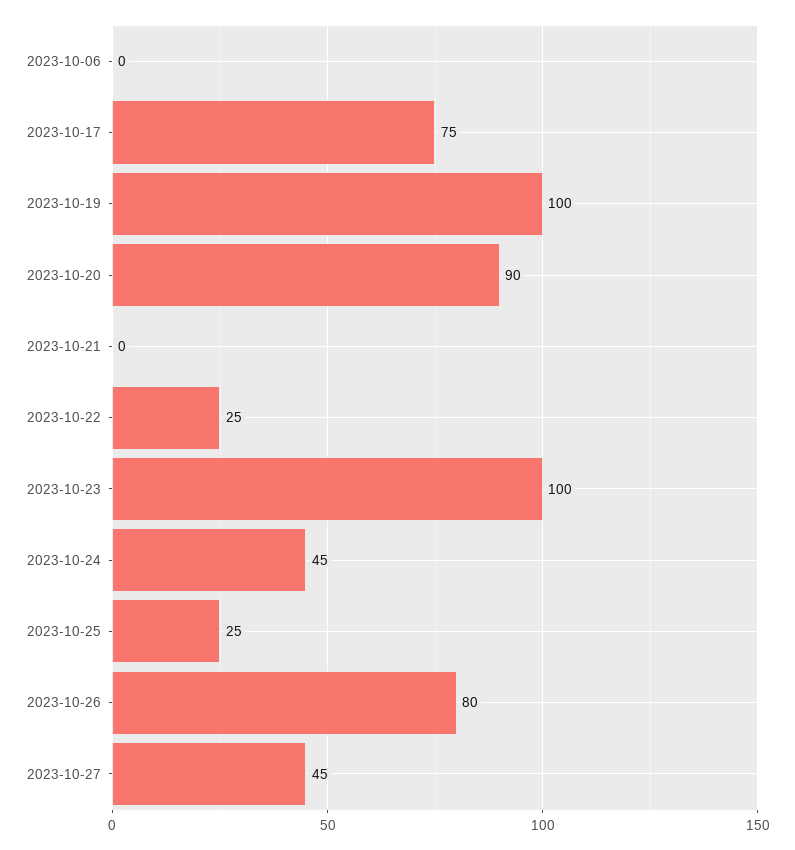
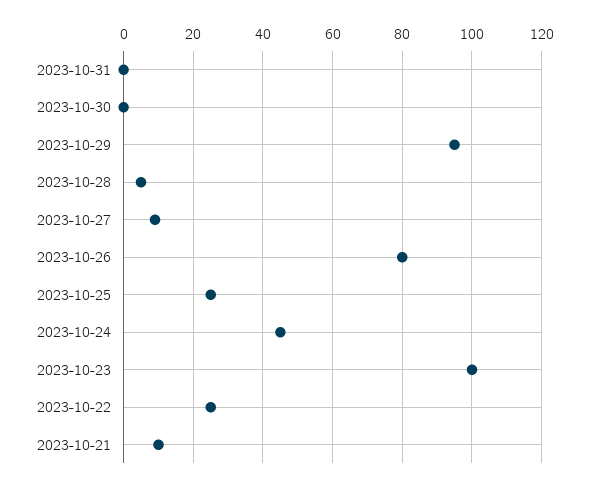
2023-10-06: 0 -> none
2023-10-17: 75 -> none
2023-10-19: 100 -> none
2023-10-20: 90 -> none
2023-10-21: 0 -> 10
2023-10-27: 45 -> 10
2023-10-31: none -> 0
2023-10-30: none -> 0
2023-10-29: none -> 95
2023-10-28: none -> 5

